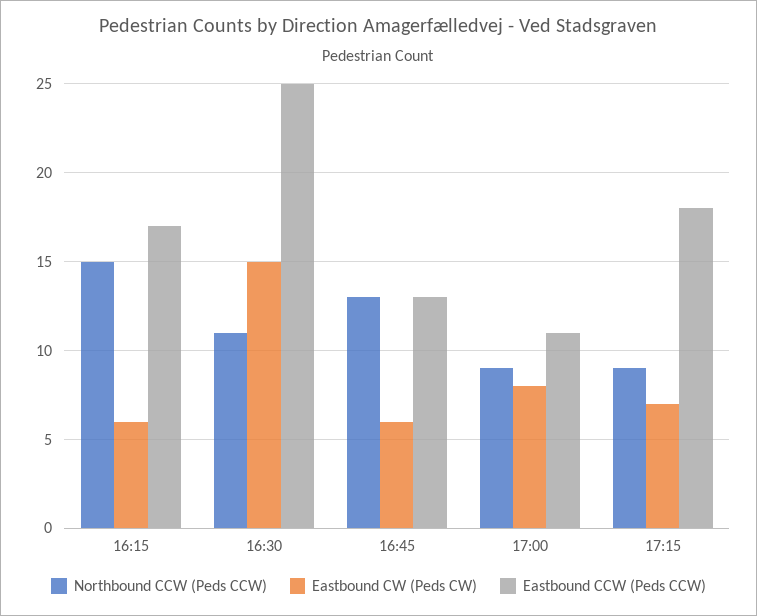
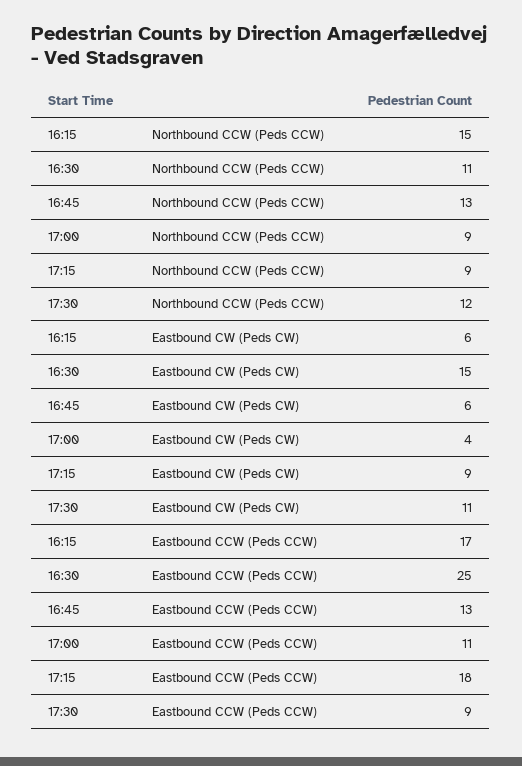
Eastbound CW (Peds CW), 17:00: 8 -> 4
Eastbound CW (Peds CW), 17:15: 7 -> 9
Northbound CCW (Peds CCW), 17:30: none -> 12
Eastbound CW (Peds CW), 17:30: none -> 11
Eastbound CCW (Peds CCW), 17:30: none -> 9

